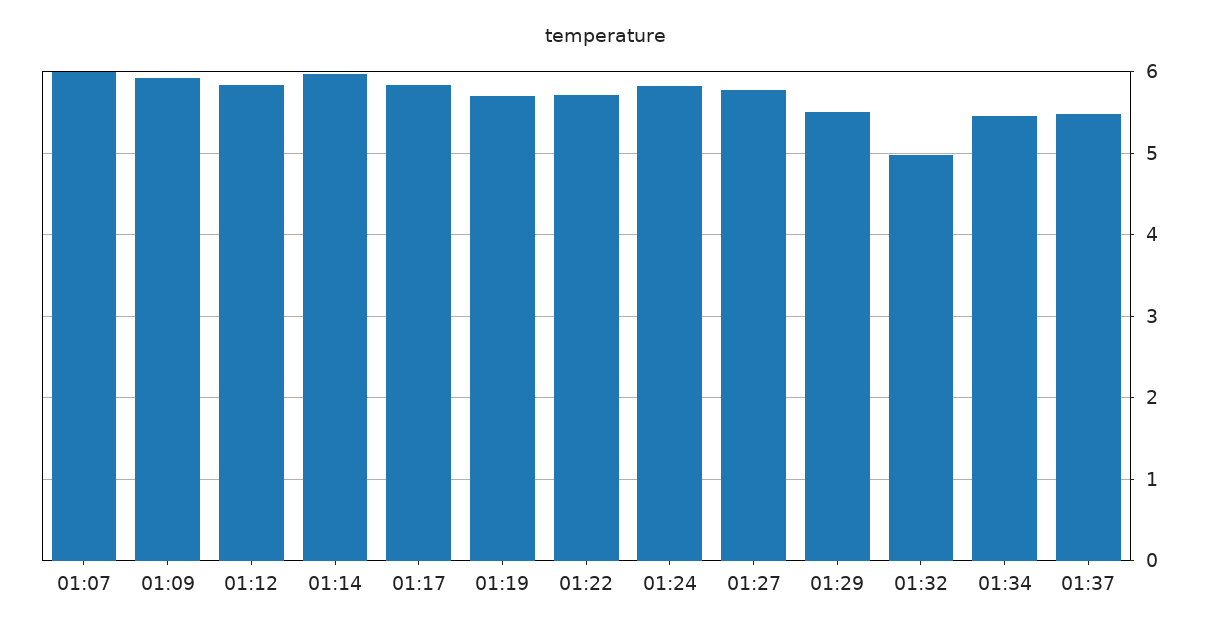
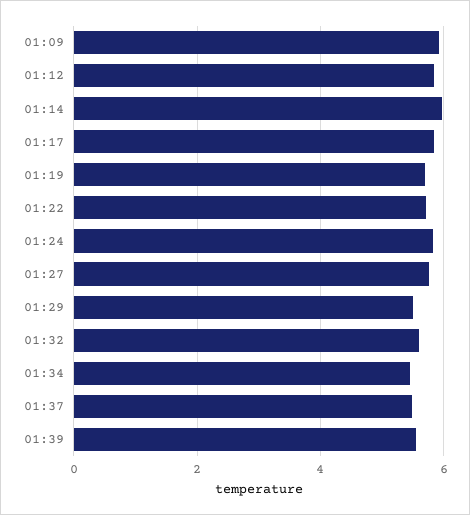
01:07: 6 -> none
01:32: 5 -> 5.6
01:39: none -> 5.6

